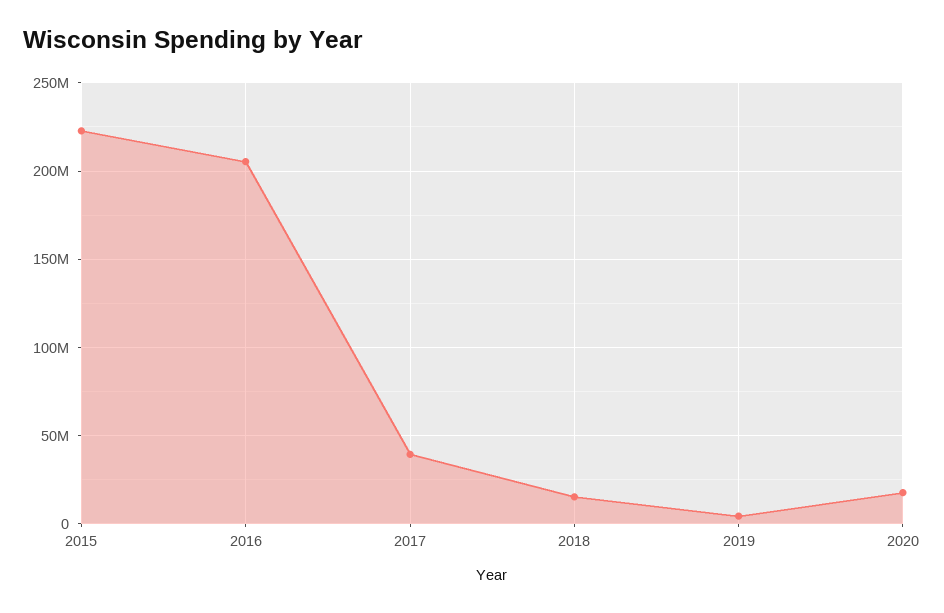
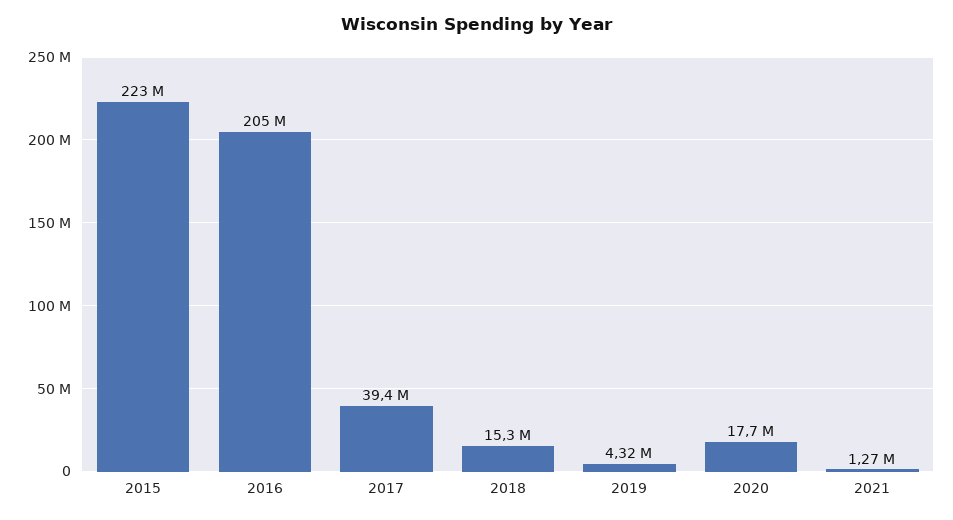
2021: none -> 1270000

